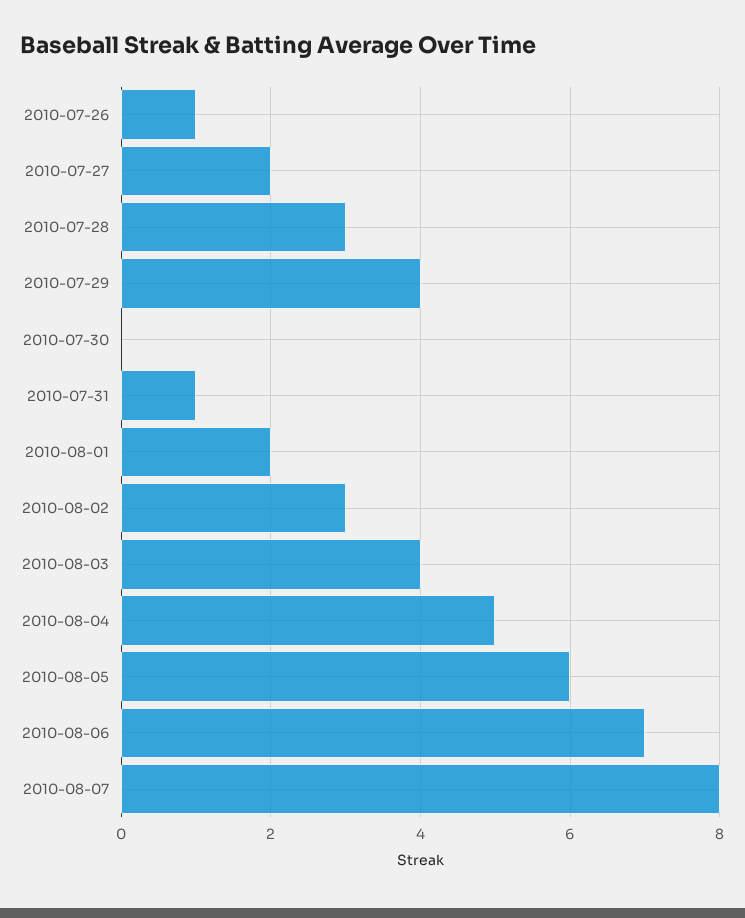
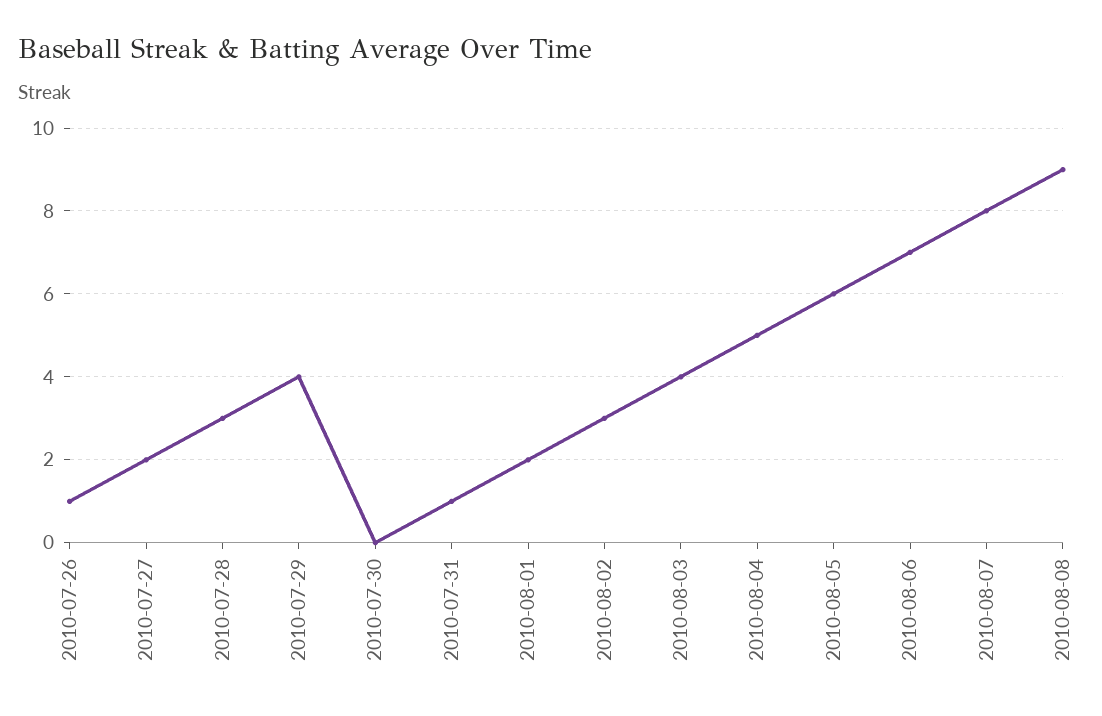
2010-08-08: none -> 9

